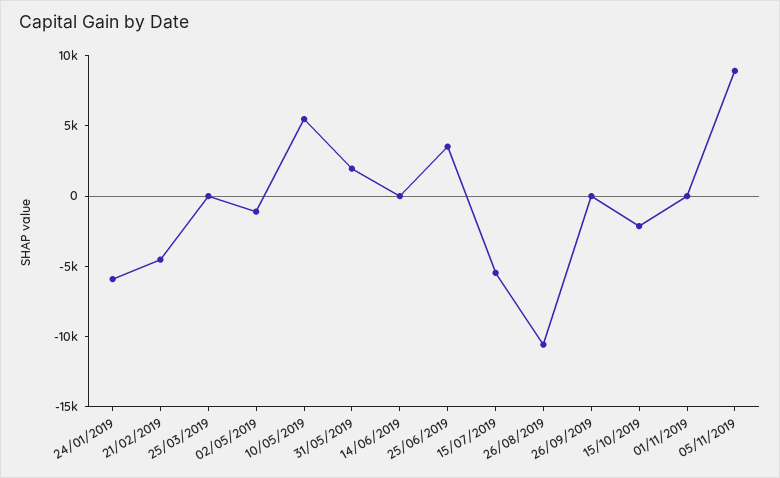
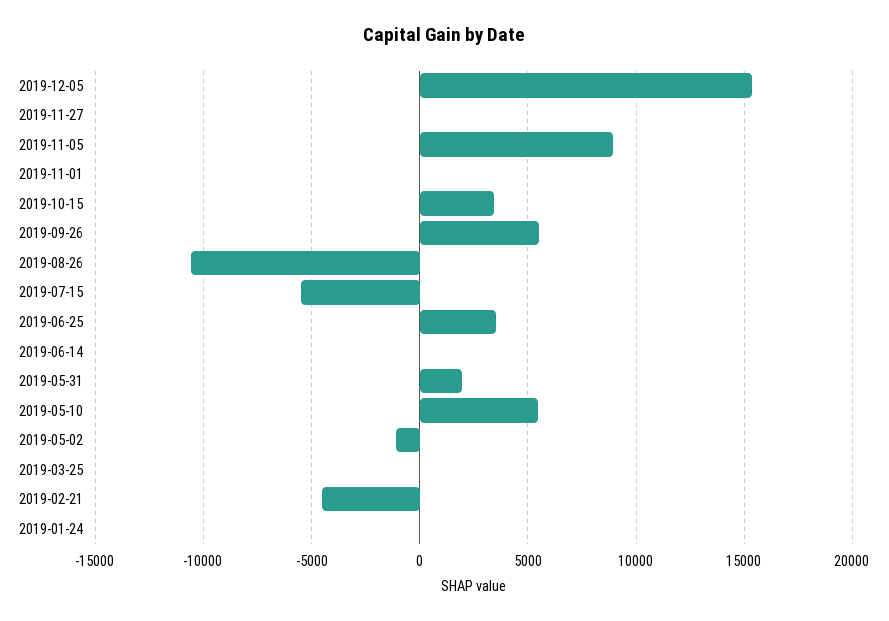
24/01/2019: -6000 -> 0
26/09/2019: 0 -> 5500
15/10/2019: -2000 -> 3500
2019-12-05: none -> 15500
2019-11-27: none -> 0

